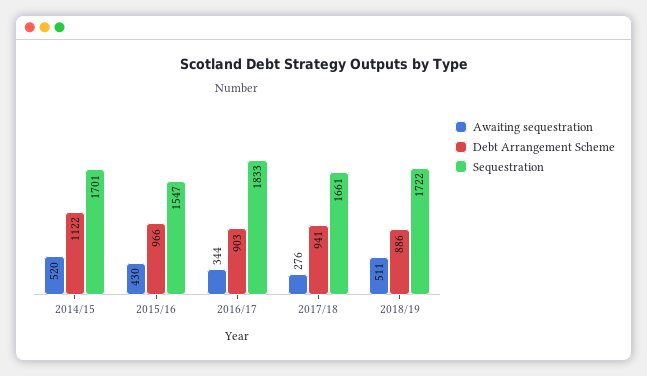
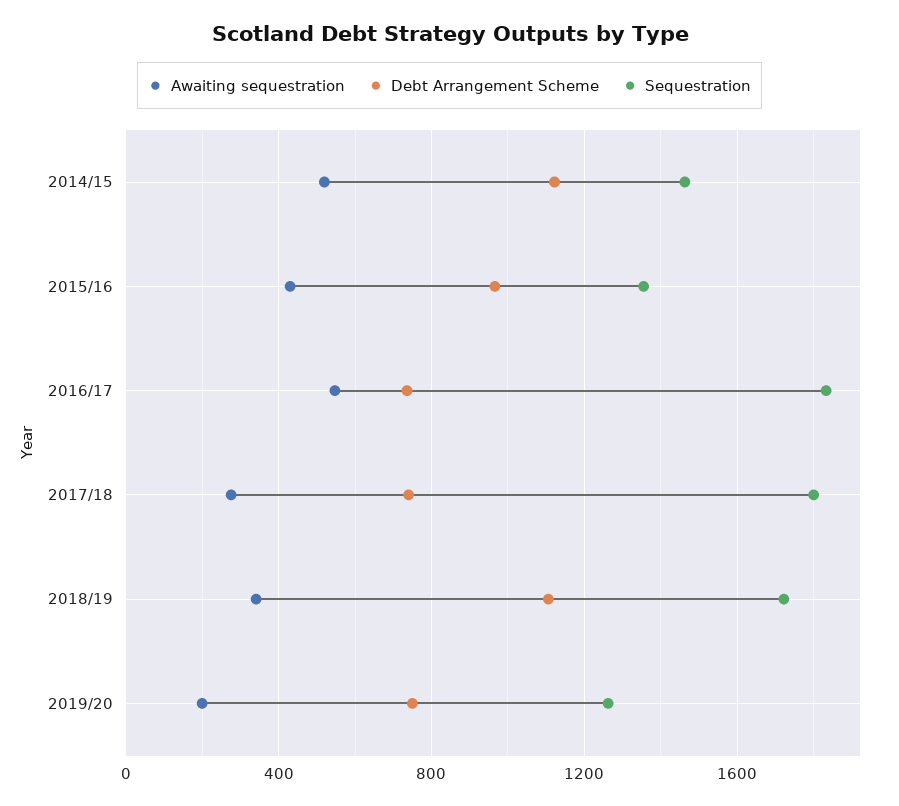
Sequestration, 2014/15: 1701 -> 1450
Sequestration, 2015/16: 1547 -> 1350
Awaiting sequestration, 2016/17: 344 -> 550
Debt Arrangement Scheme, 2016/17: 903 -> 750
Debt Arrangement Scheme, 2017/18: 941 -> 750
Sequestration, 2017/18: 1661 -> 1800
Awaiting sequestration, 2018/19: 511 -> 350
Debt Arrangement Scheme, 2018/19: 886 -> 1100
Awaiting sequestration, 2019/20: none -> 200
Debt Arrangement Scheme, 2019/20: none -> 750
Sequestration, 2019/20: none -> 1250

